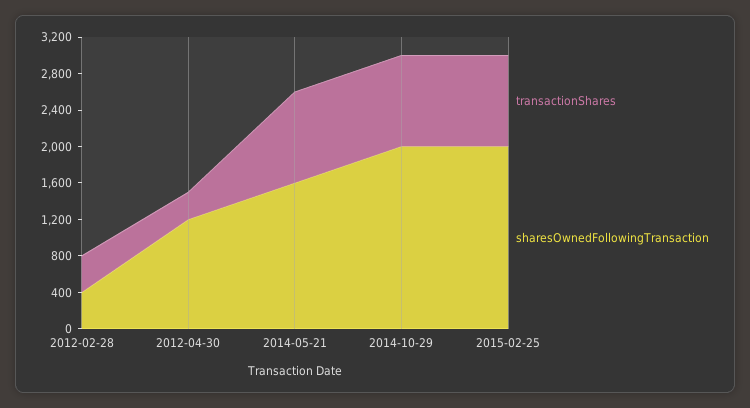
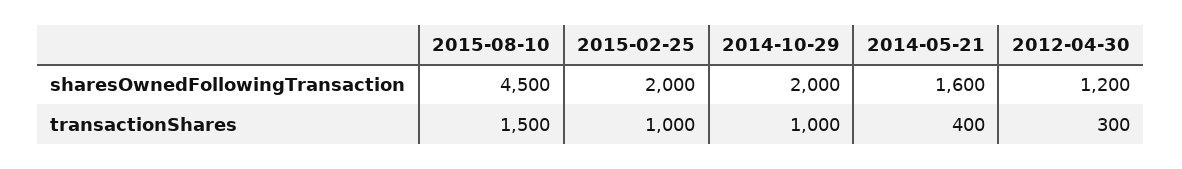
transactionShares, 2012-02-28: 400 -> none
sharesOwnedFollowingTransaction, 2012-02-28: 400 -> none
transactionShares, 2014-05-21: 1000 -> 400
sharesOwnedFollowingTransaction, 2015-08-10: none -> 4500
transactionShares, 2015-08-10: none -> 1500

